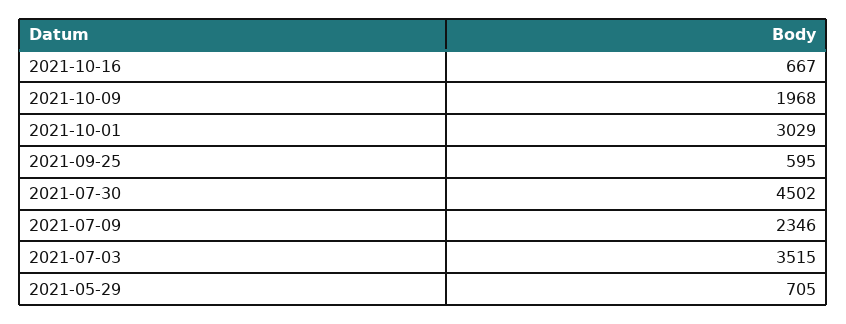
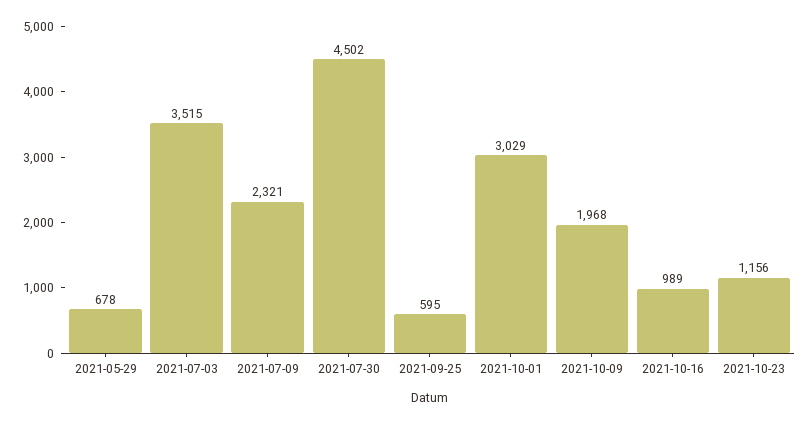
2021-10-16: 667 -> 989
2021-07-09: 2346 -> 2321
2021-05-29: 705 -> 678
2021-10-23: none -> 1156

